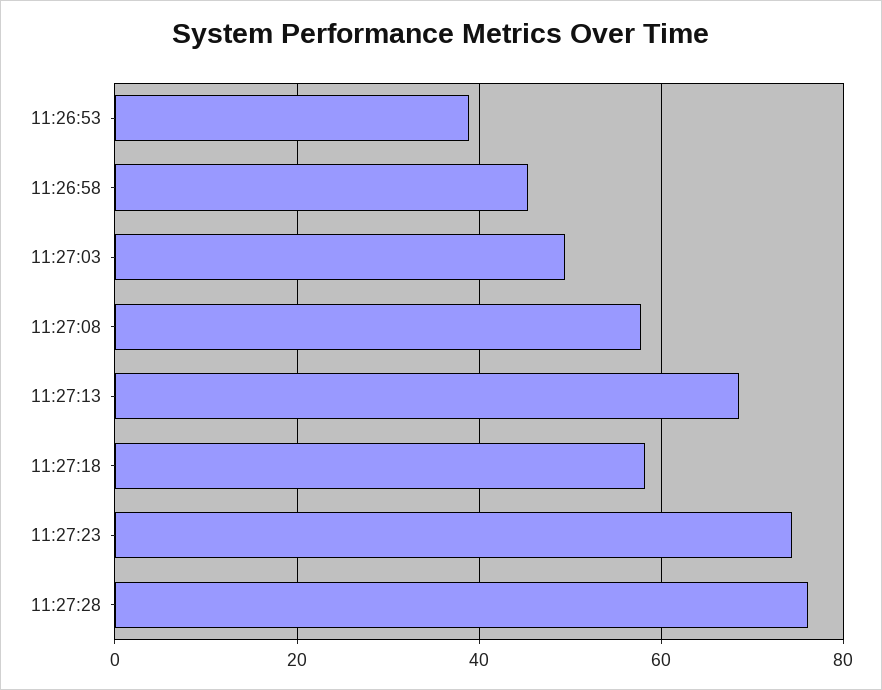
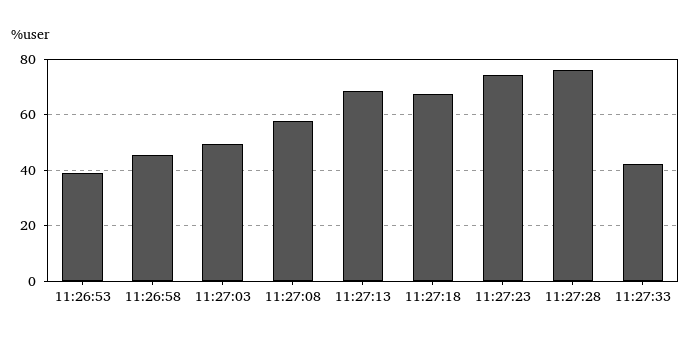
11:27:18: 58 -> 67.5
11:27:33: none -> 42.5

